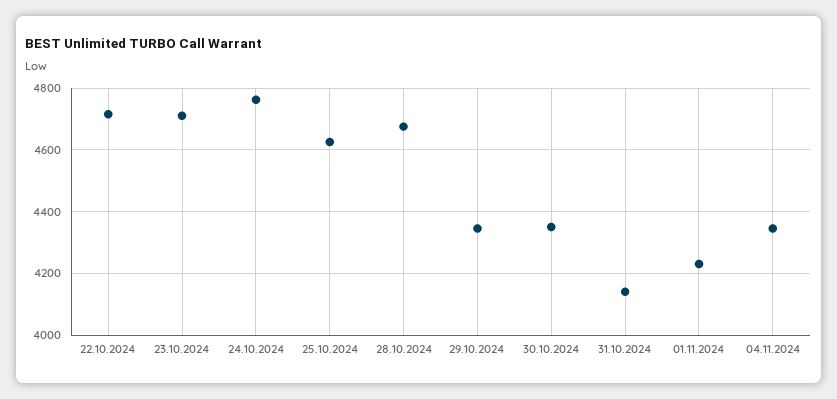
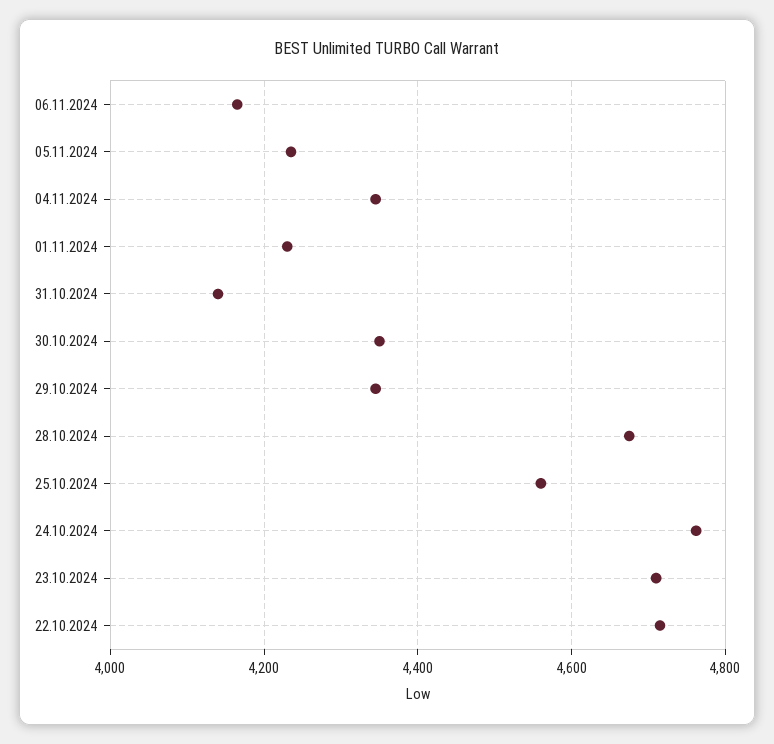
25.10.2024: 4620 -> 4560
06.11.2024: none -> 4160
05.11.2024: none -> 4240

